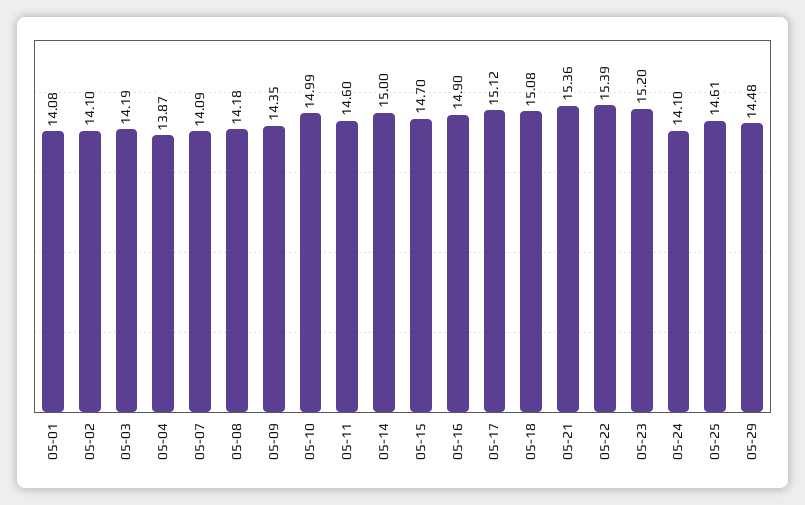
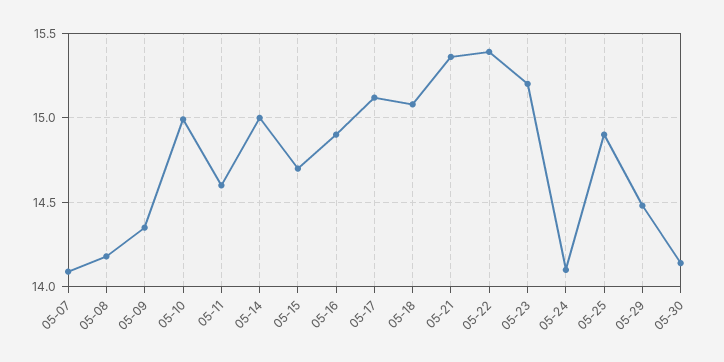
05-01: 14.08 -> none
05-02: 14.1 -> none
05-03: 14.19 -> none
05-04: 13.87 -> none
05-25: 14.61 -> 14.9
05-30: none -> 14.15

